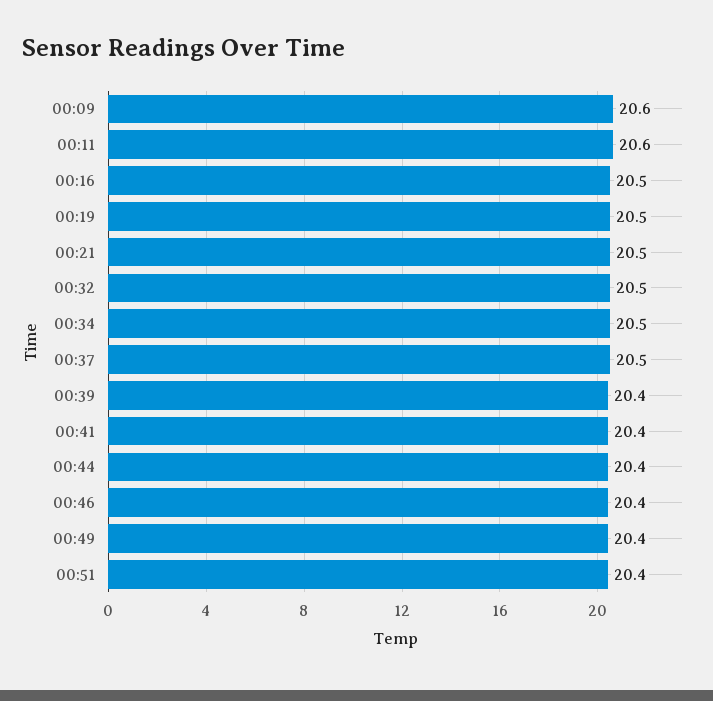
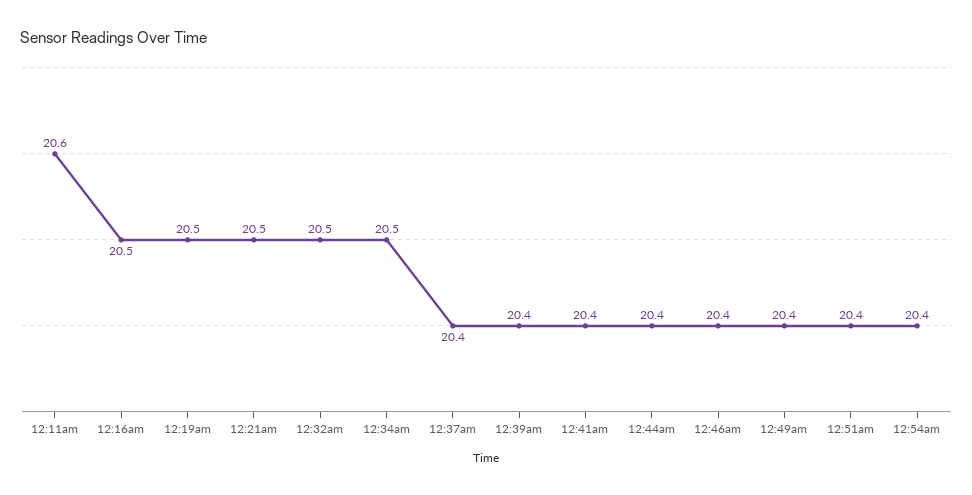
00:09: 20.6 -> none
00:37: 20.5 -> 20.4
12:54am: none -> 20.4

